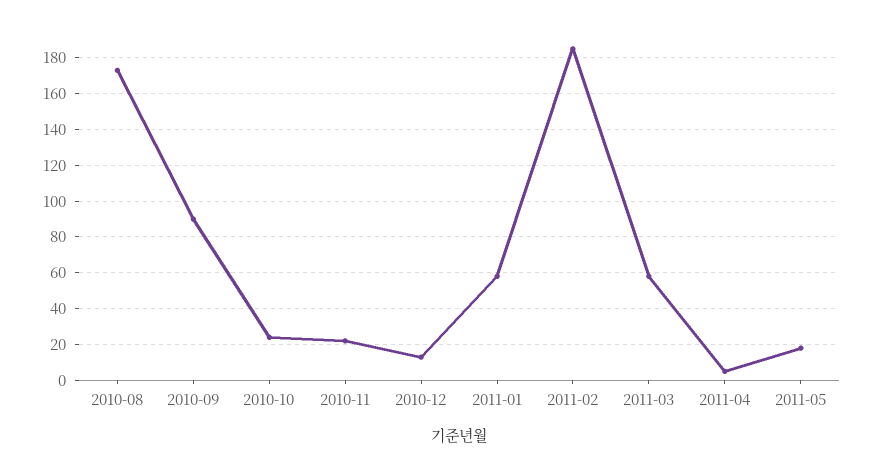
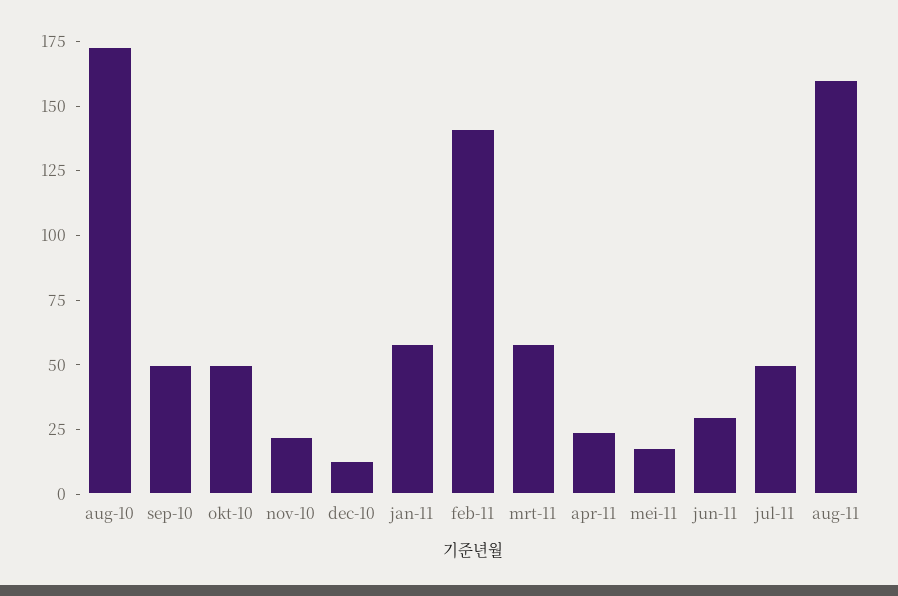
2010-09: 90 -> 50
2010-10: 25 -> 50
2011-02: 185 -> 140
2011-04: 5 -> 25
jun-11: none -> 30
jul-11: none -> 50
aug-11: none -> 160

